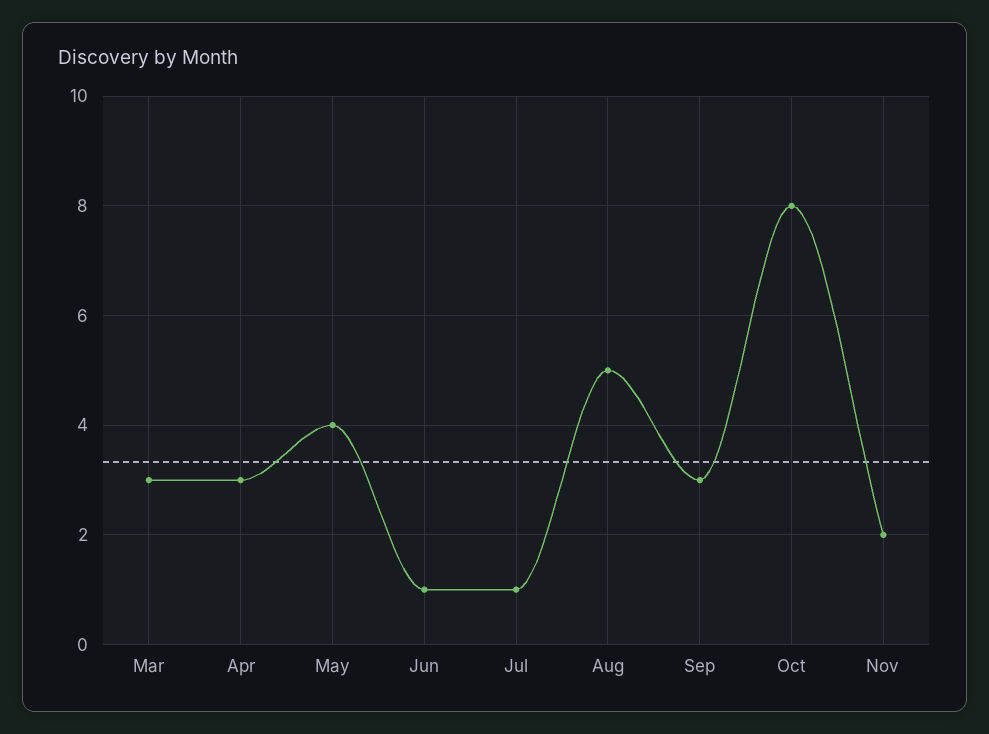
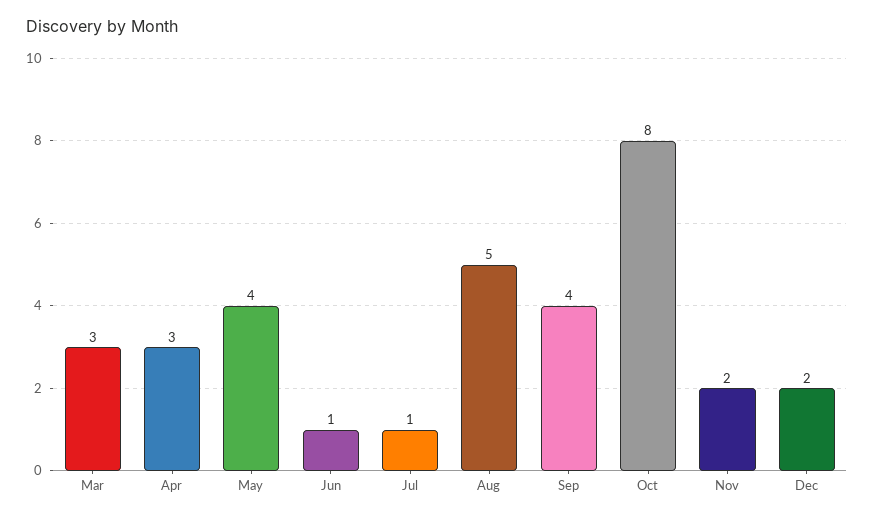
Sep: 3 -> 4
Dec: none -> 2

